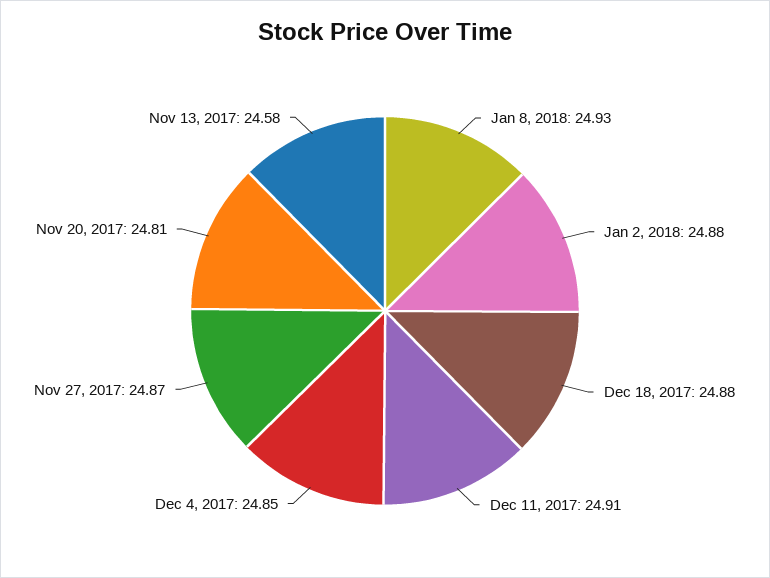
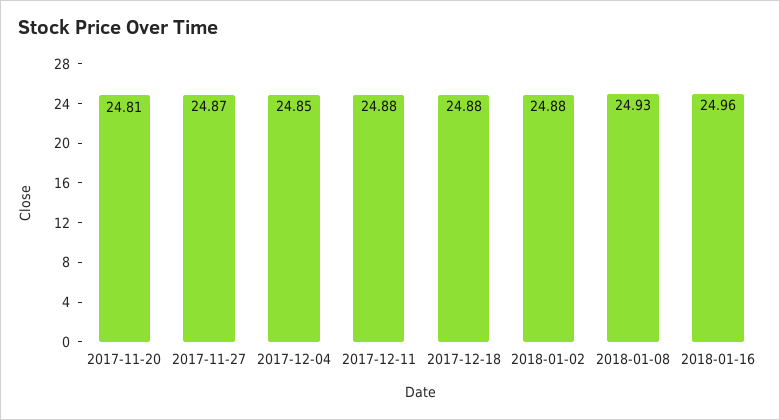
Dec 11, 2017: 24.91 -> 24.88
Nov 13, 2017: 24.58 -> none
2018-01-16: none -> 24.96

